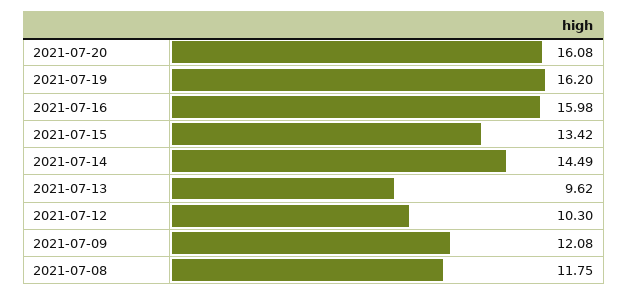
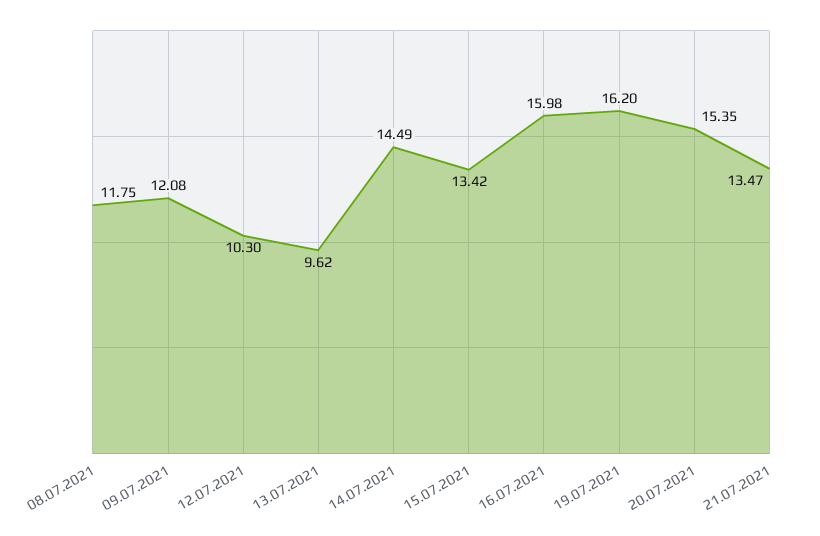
2021-07-20: 16.08 -> 15.35
21.07.2021: none -> 13.47

